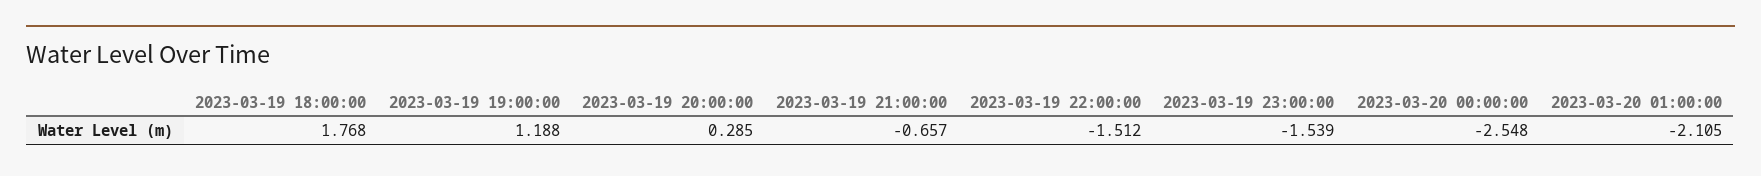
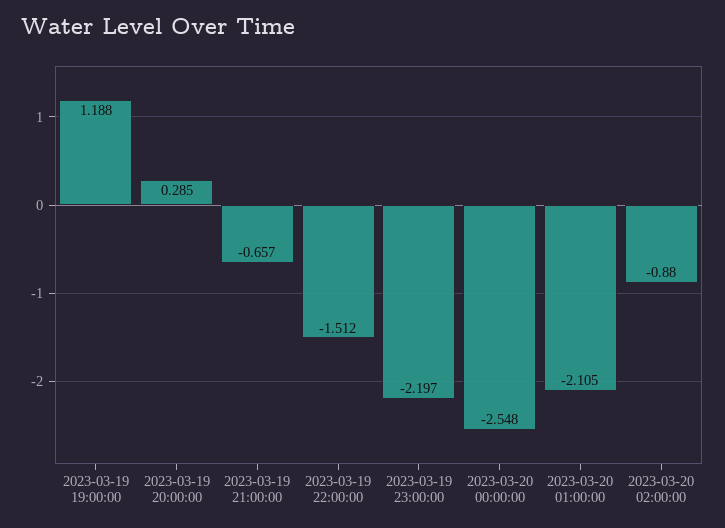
2023-03-19 18:00:00: 1.768 -> none
2023-03-19 23:00:00: -1.539 -> -2.197
2023-03-20 02:00:00: none -> -0.88

